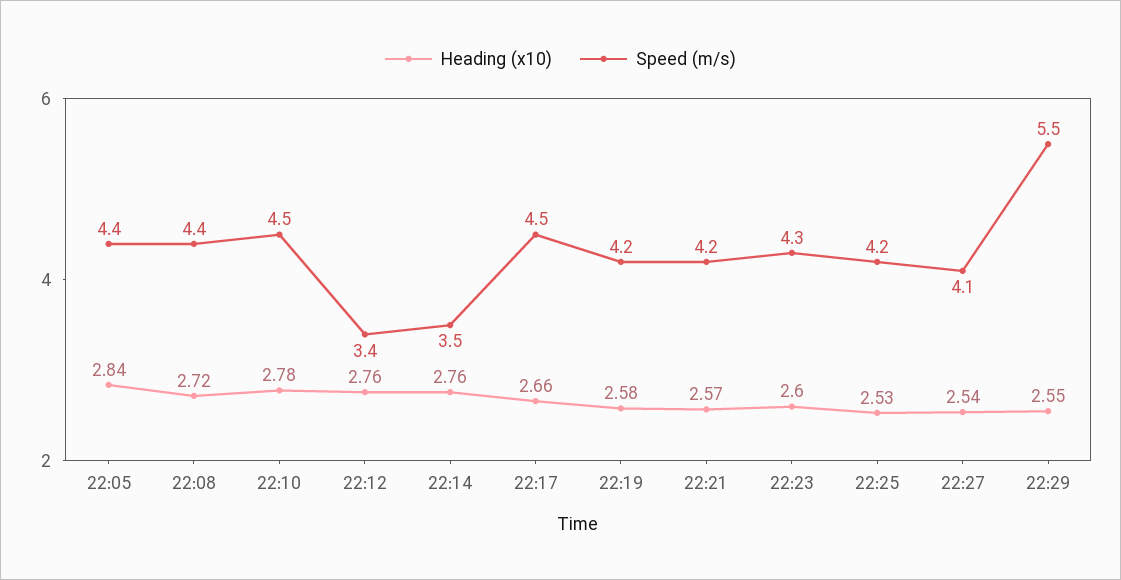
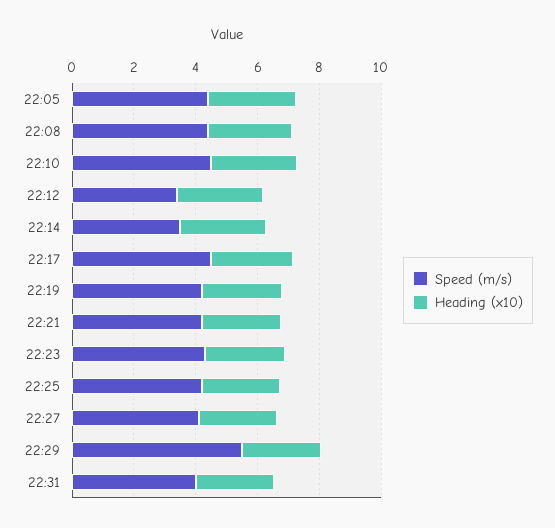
Speed (m/s), 22:31: none -> 4
Heading (x10), 22:31: none -> 2.5

